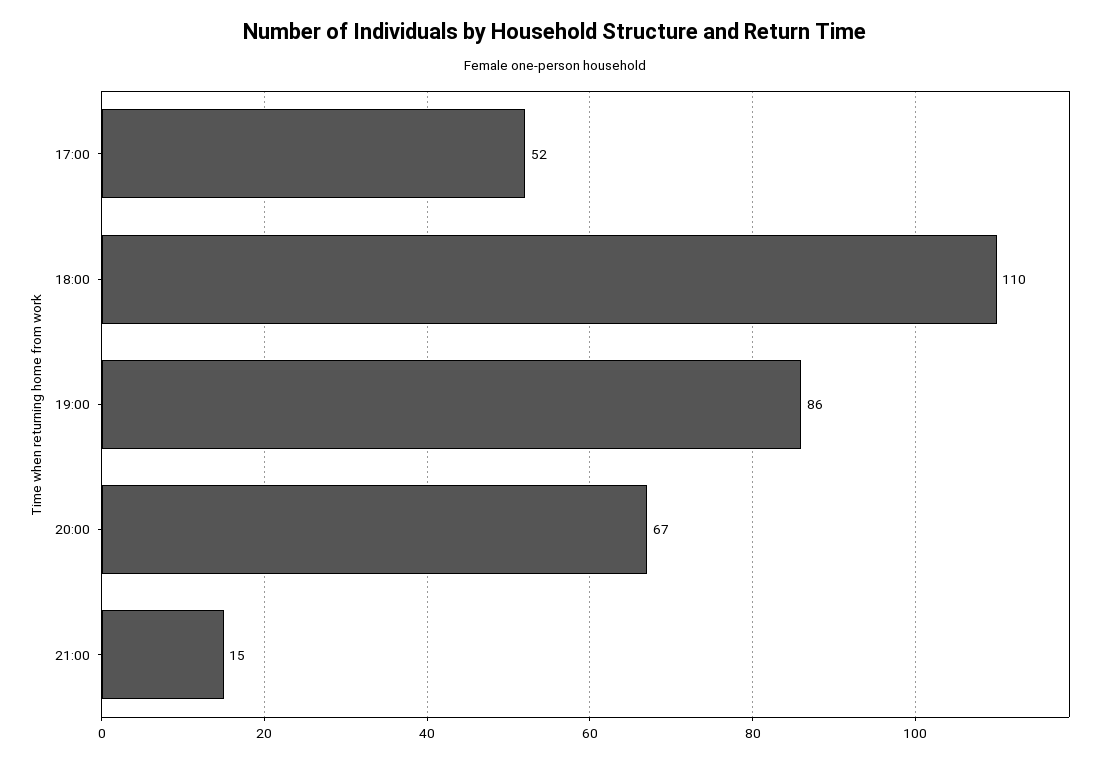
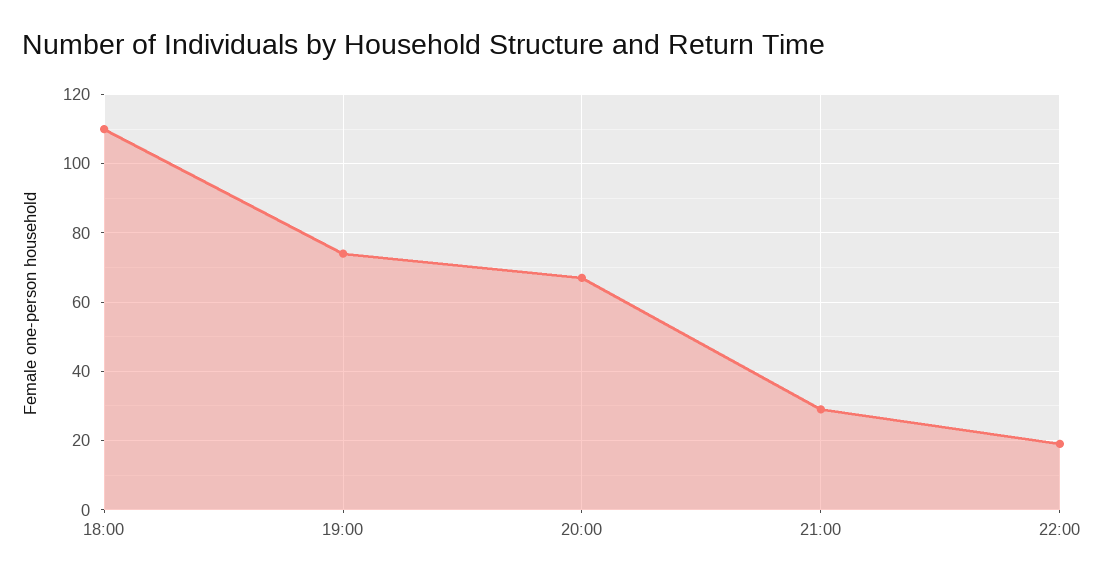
17:00: 52 -> none
19:00: 86 -> 75
21:00: 15 -> 30
22:00: none -> 20

